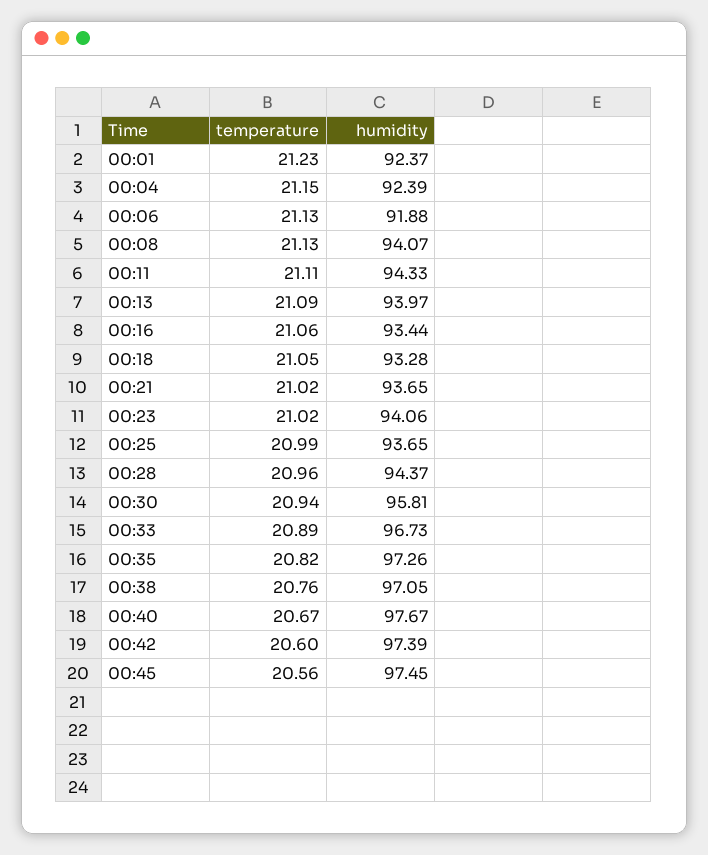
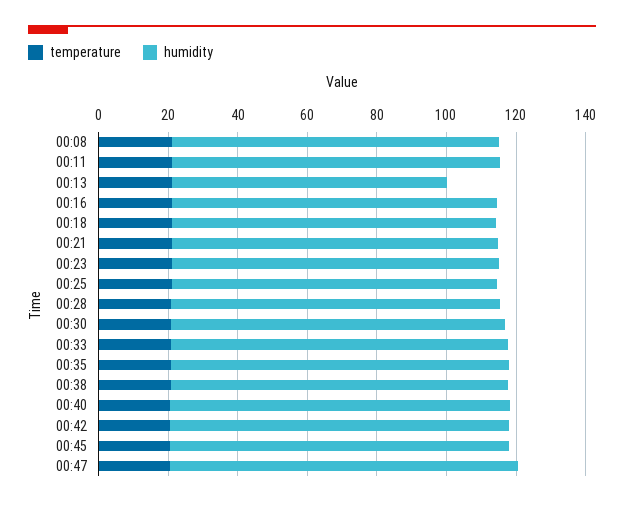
temperature, 00:01: 21.23 -> none
humidity, 00:01: 92.37 -> none
temperature, 00:04: 21.15 -> none
humidity, 00:04: 92.39 -> none
temperature, 00:06: 21.13 -> none
humidity, 00:06: 91.88 -> none
humidity, 00:13: 93.97 -> 80
temperature, 00:47: none -> 20
humidity, 00:47: none -> 100

